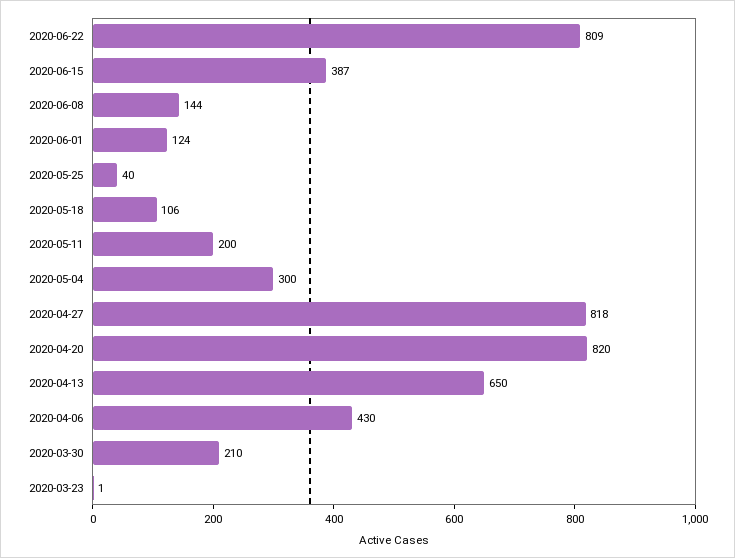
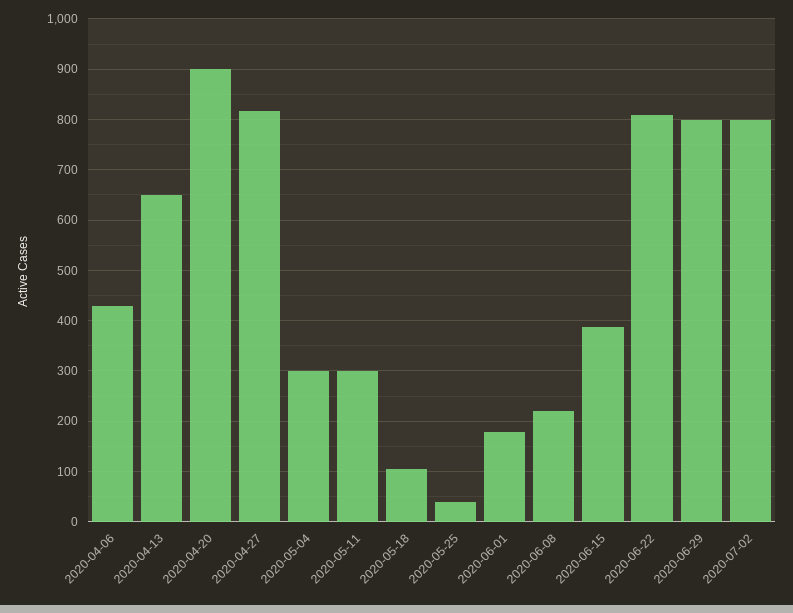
2020-06-08: 144 -> 220
2020-06-01: 124 -> 180
2020-05-11: 200 -> 300
2020-04-20: 820 -> 900
2020-03-30: 210 -> none
2020-03-23: 1 -> none
2020-06-29: none -> 800
2020-07-02: none -> 800

